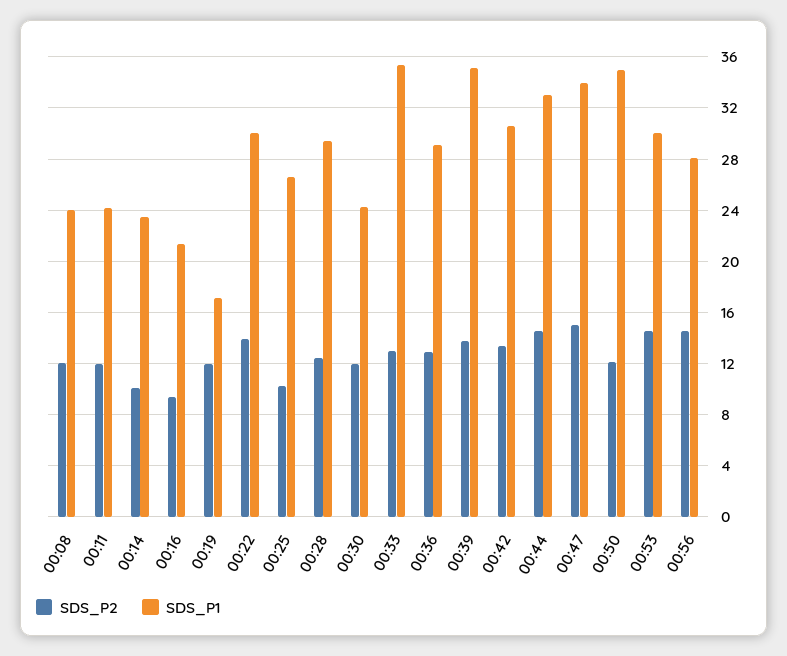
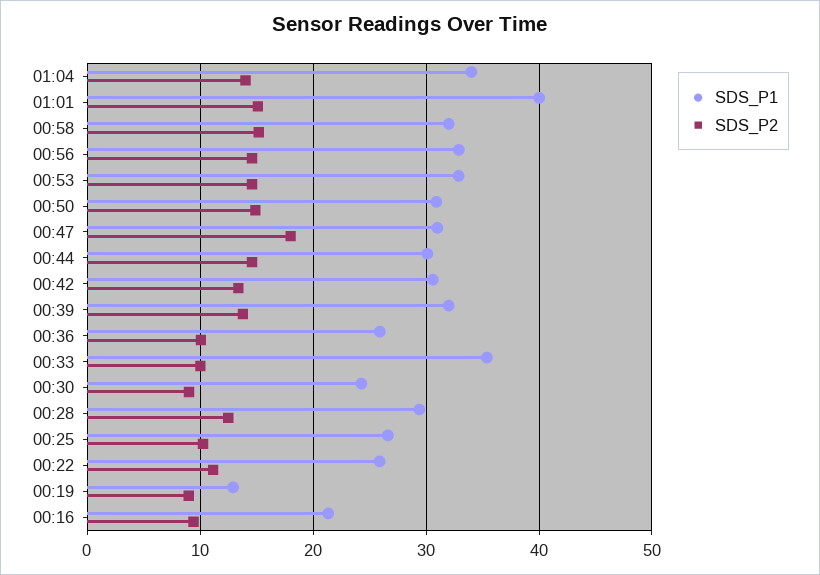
SDS_P2, 00:08: 12 -> none
SDS_P1, 00:08: 24 -> none
SDS_P2, 00:11: 12 -> none
SDS_P1, 00:11: 24 -> none
SDS_P2, 00:14: 10 -> none
SDS_P1, 00:14: 23.5 -> none
SDS_P2, 00:19: 12 -> 9
SDS_P1, 00:19: 17 -> 13
SDS_P2, 00:22: 14 -> 11
SDS_P1, 00:22: 30 -> 26
SDS_P2, 00:30: 12 -> 9
SDS_P2, 00:33: 13 -> 10
SDS_P2, 00:36: 13 -> 10
SDS_P1, 00:36: 29 -> 26
SDS_P1, 00:39: 35 -> 32
SDS_P1, 00:44: 33 -> 30
SDS_P2, 00:47: 15 -> 18
SDS_P1, 00:47: 34 -> 31
SDS_P2, 00:50: 12 -> 15
SDS_P1, 00:50: 35 -> 31
SDS_P1, 00:53: 30 -> 33
SDS_P1, 00:56: 28 -> 33
SDS_P1, 01:04: none -> 34
SDS_P2, 01:04: none -> 14
SDS_P1, 01:01: none -> 40
SDS_P2, 01:01: none -> 15
SDS_P1, 00:58: none -> 32
SDS_P2, 00:58: none -> 15

